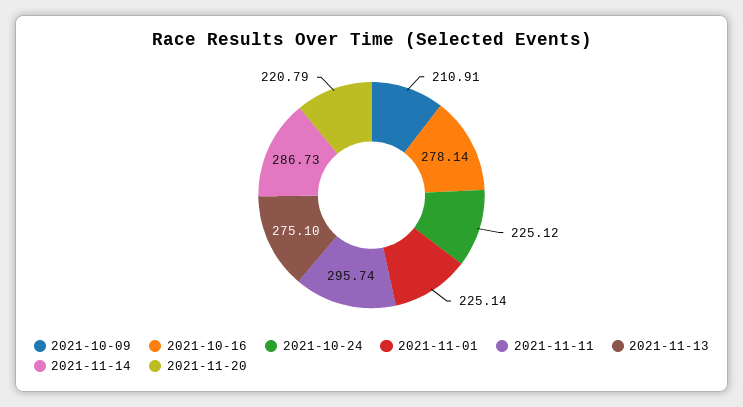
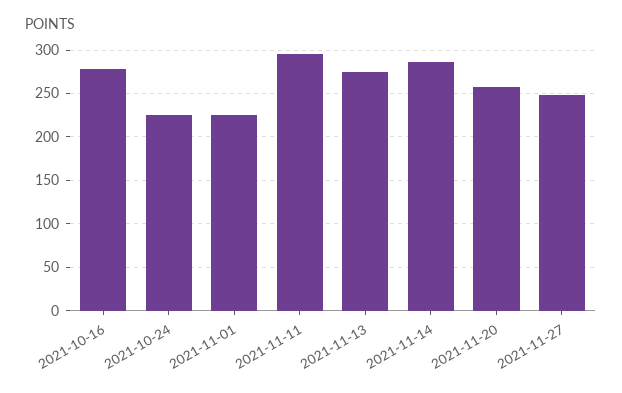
2021-10-09: 210.91 -> none
2021-11-20: 220.79 -> 260
2021-11-27: none -> 250

